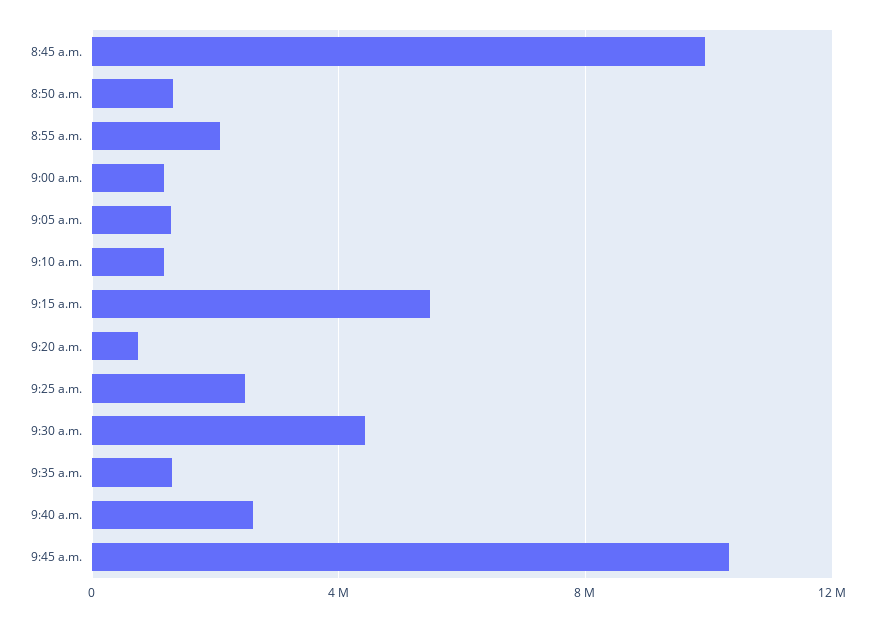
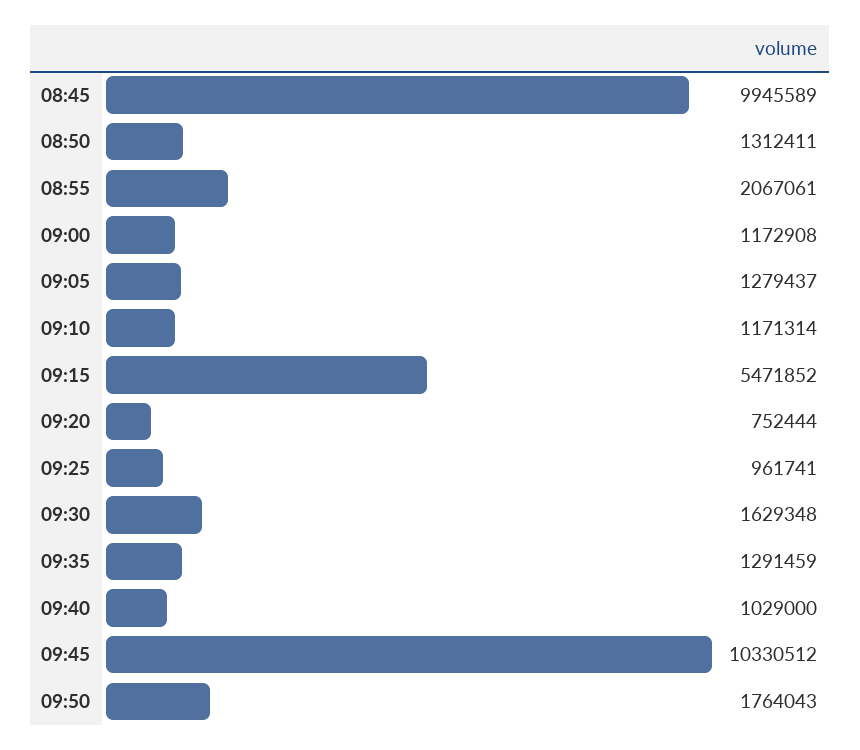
9:25 a.m.: 2500000 -> 961741
9:30 a.m.: 4500000 -> 1629348
9:40 a.m.: 2500000 -> 1029000
09:50: none -> 1764043

